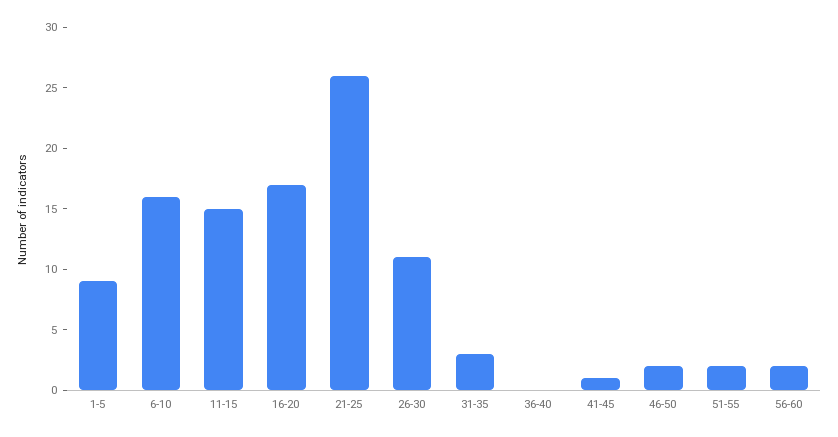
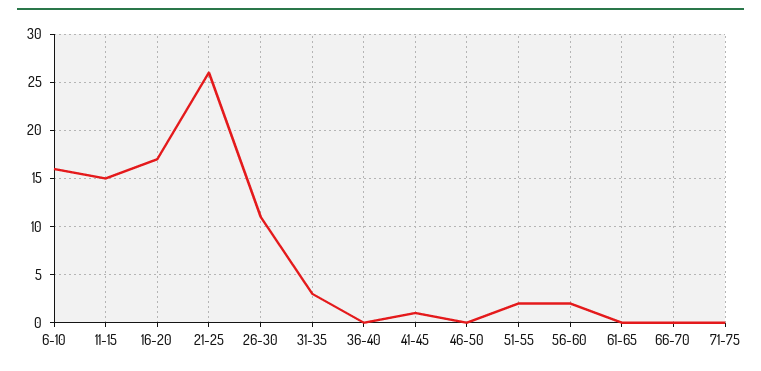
1-5: 9 -> none
46-50: 2 -> 0
61-65: none -> 0
66-70: none -> 0
71-75: none -> 0

